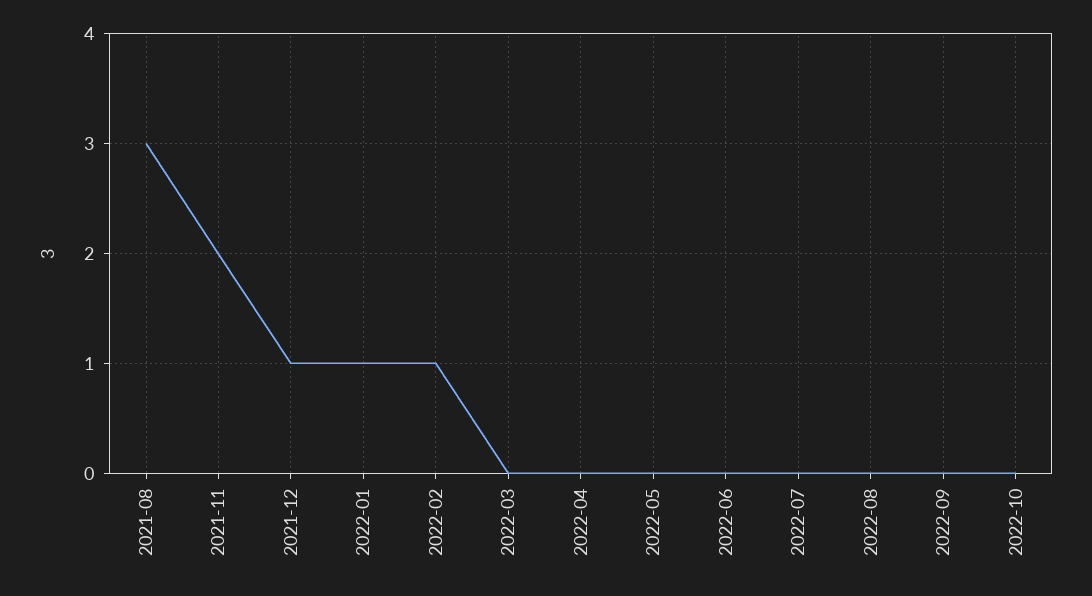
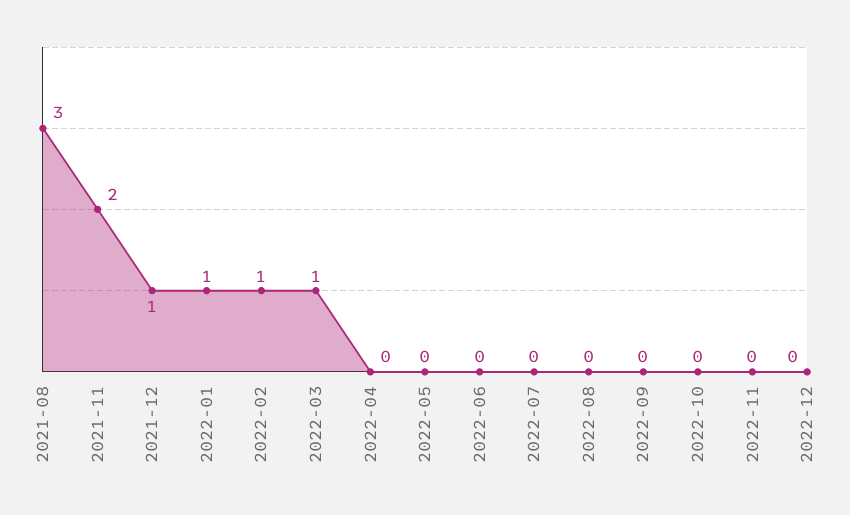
2022-03: 0 -> 1
2022-11: none -> 0
2022-12: none -> 0

